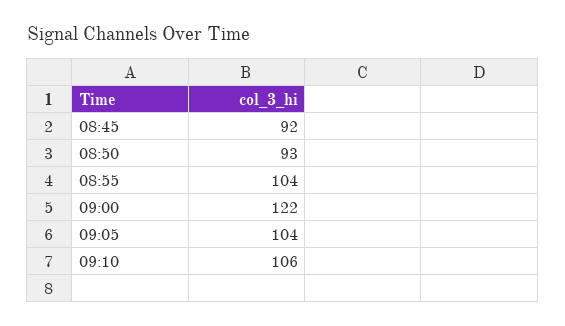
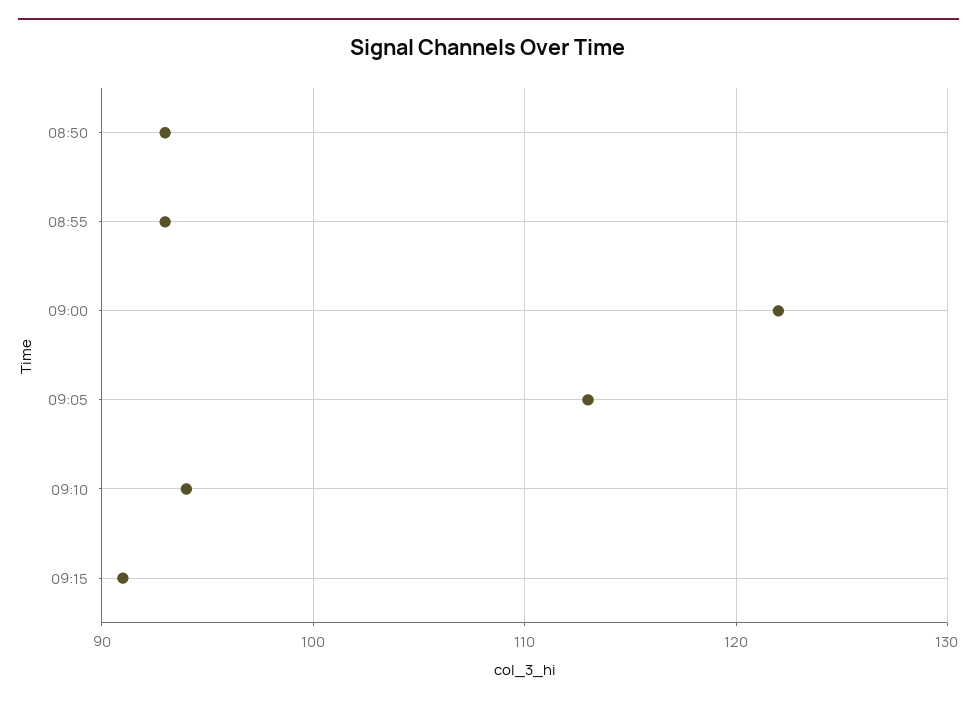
08:45: 92 -> none
08:55: 104 -> 93
09:05: 104 -> 113
09:10: 106 -> 94
09:15: none -> 91

